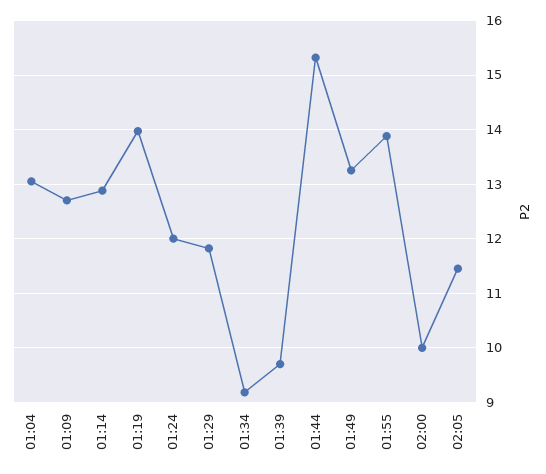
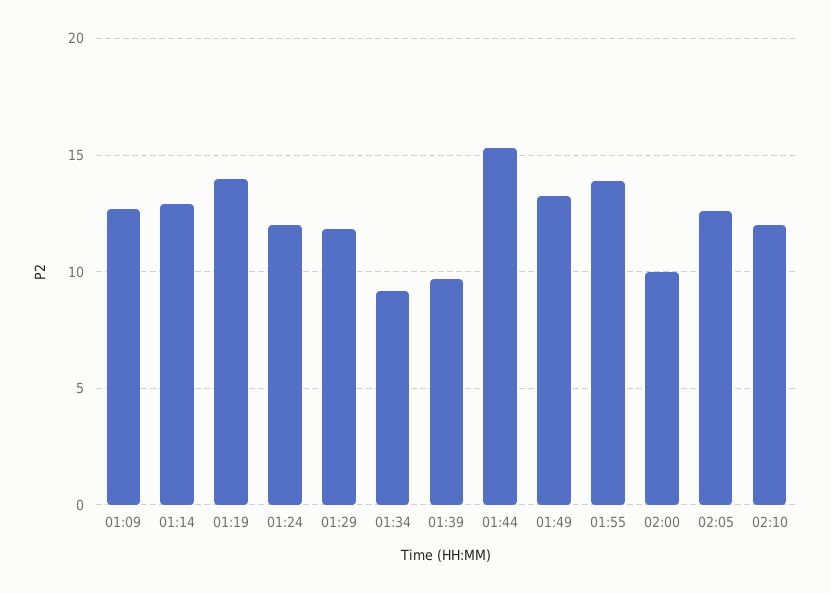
01:04: 13 -> none
02:05: 11.4 -> 12.5
02:10: none -> 12

